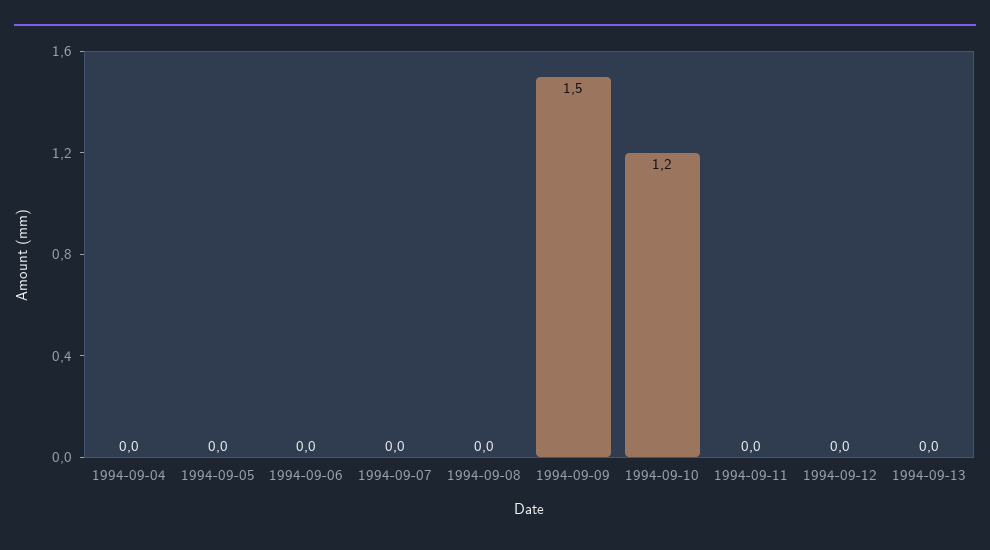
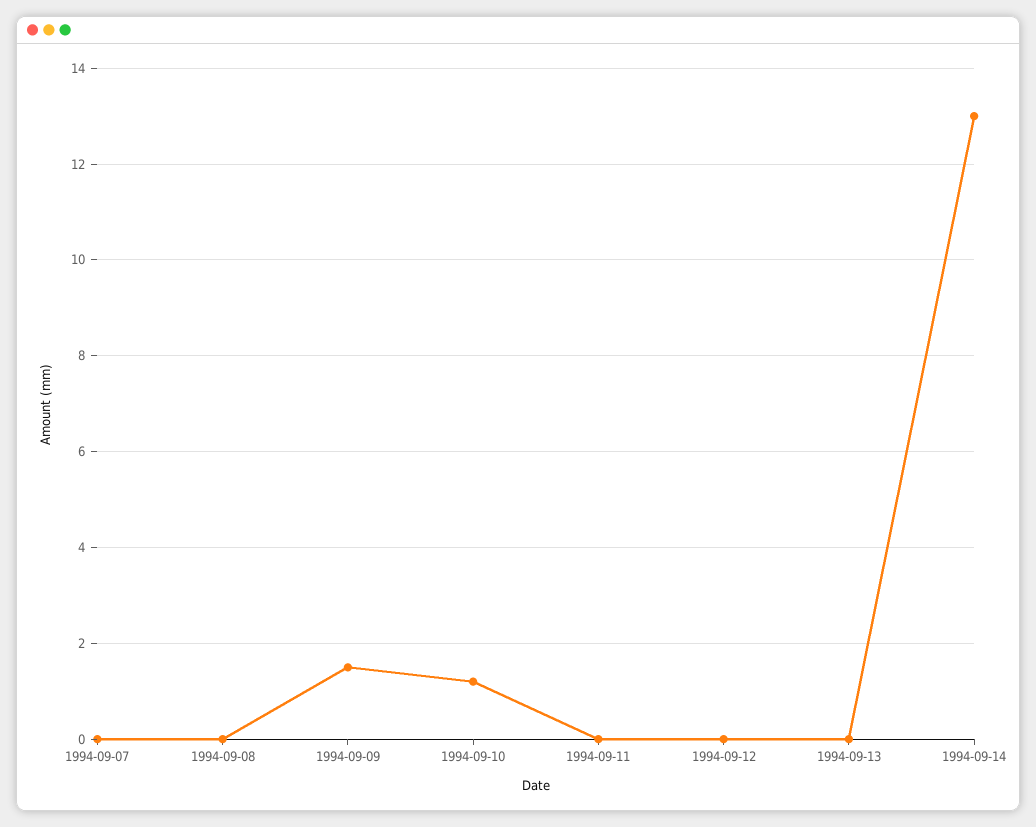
1994-09-04: 0 -> none
1994-09-05: 0 -> none
1994-09-06: 0 -> none
1994-09-14: none -> 13

